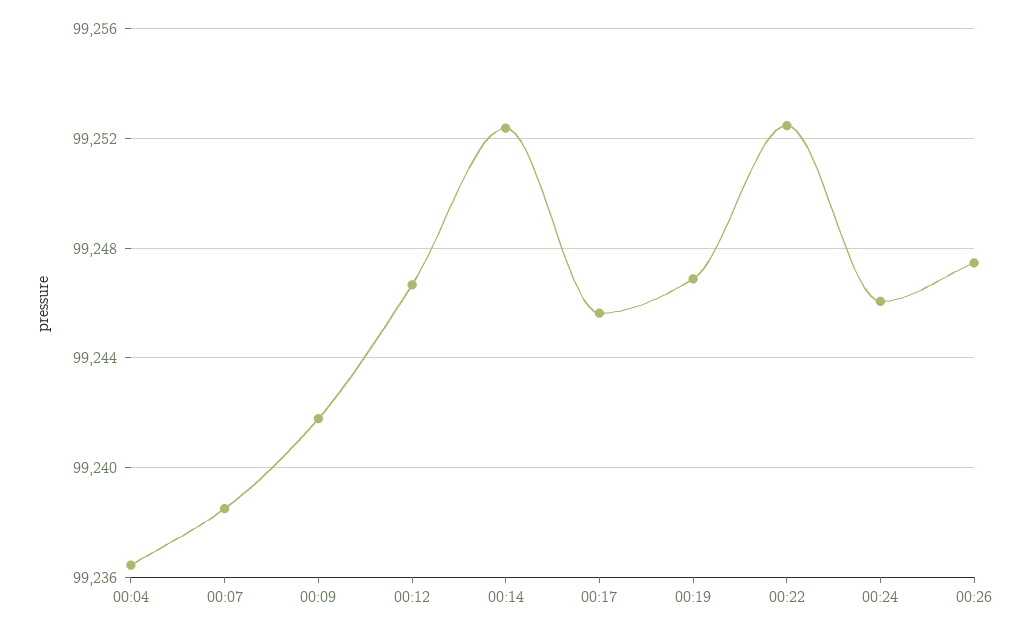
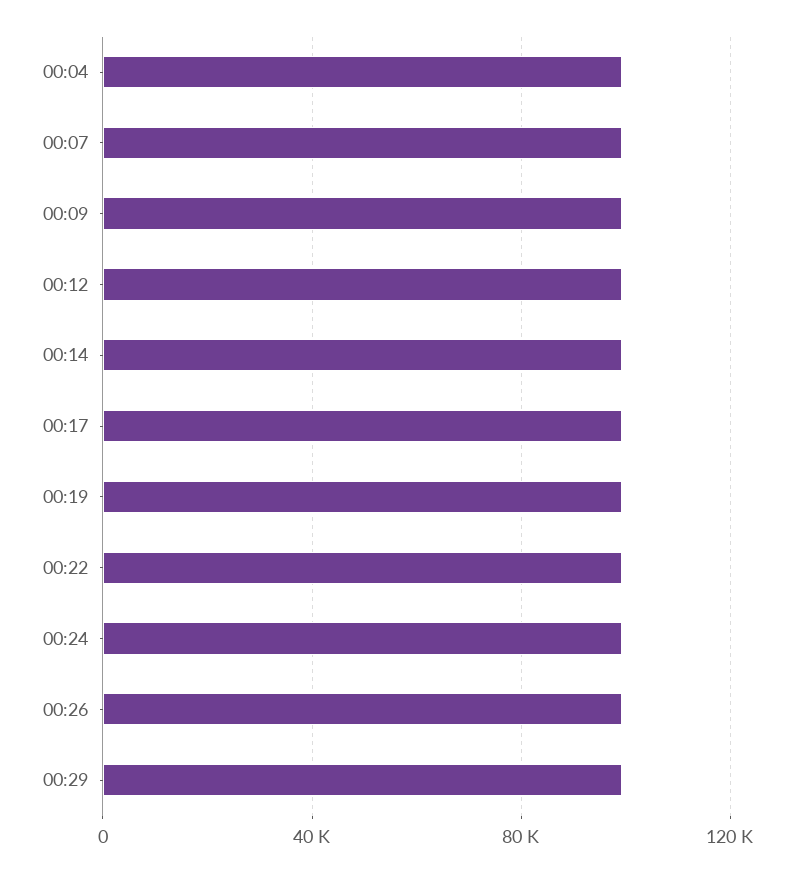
00:29: none -> 100000

